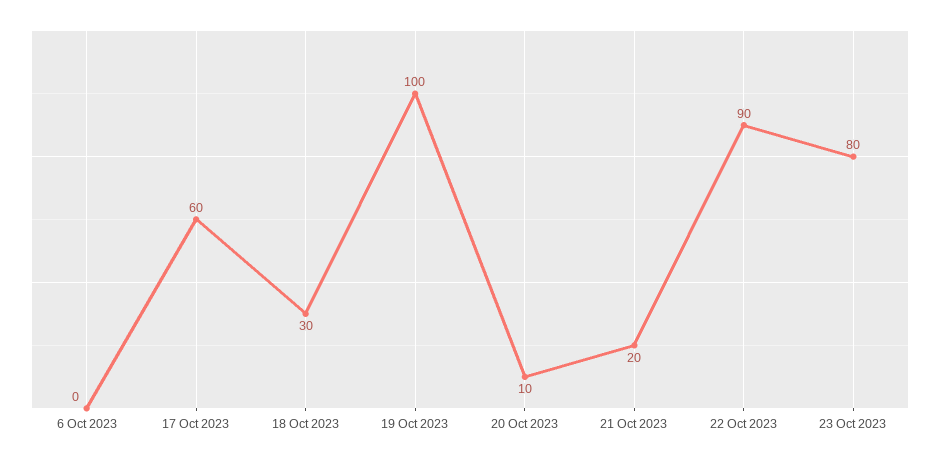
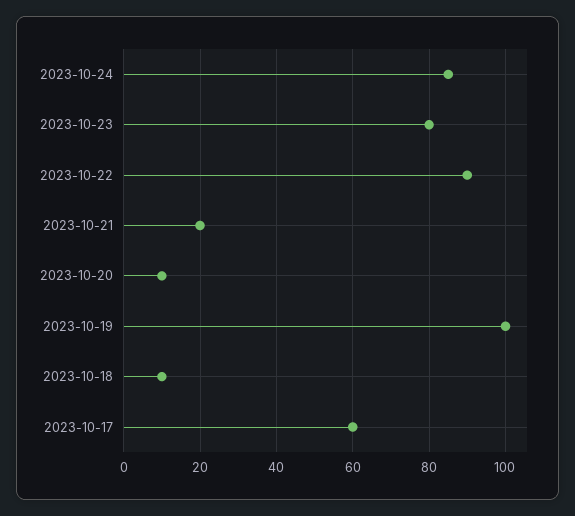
6 Oct 2023: 0 -> none
18 Oct 2023: 30 -> 10
2023-10-24: none -> 85

